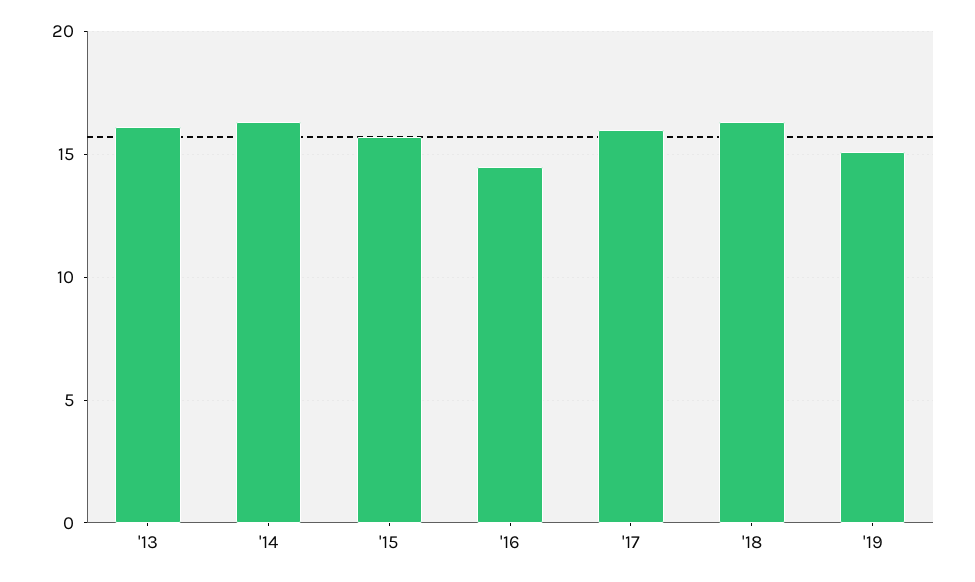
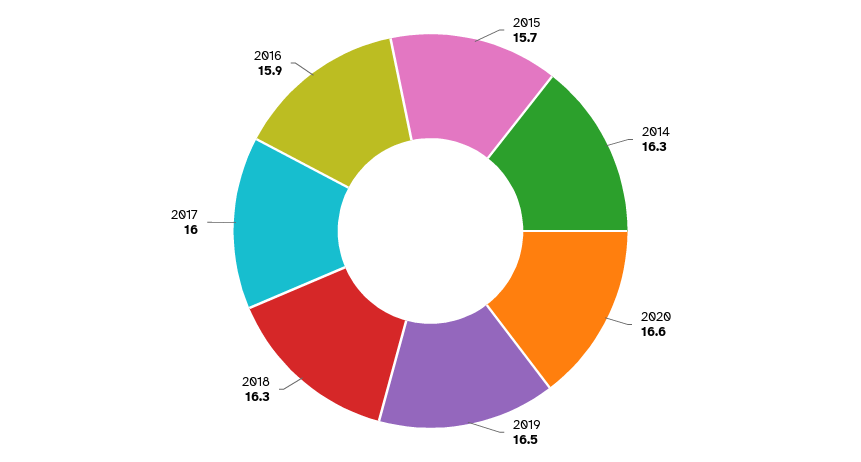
'13: 16 -> none
'16: 14.5 -> 15.9
'19: 15 -> 16.5
2020: none -> 16.6

